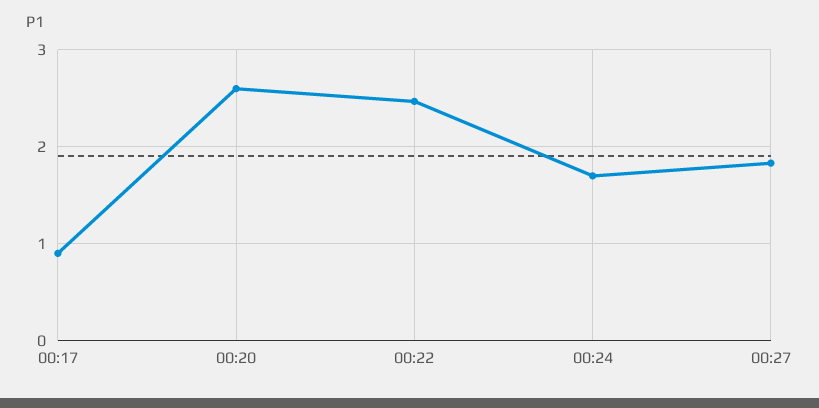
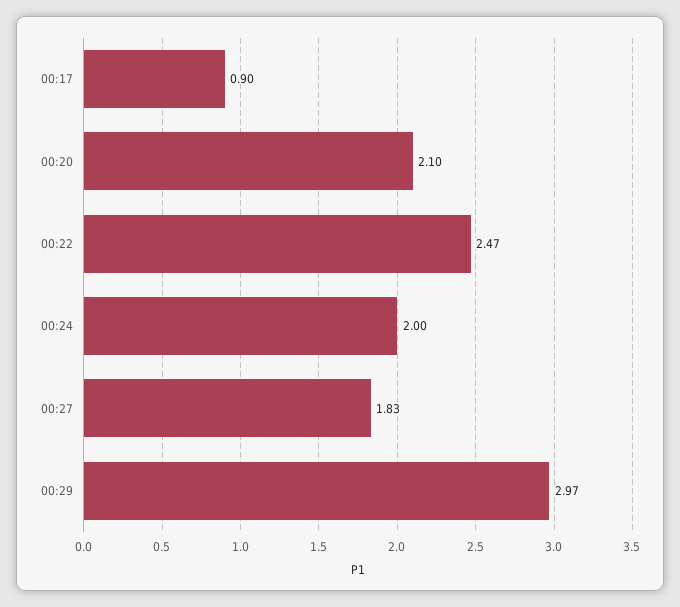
00:20: 2.6 -> 2.1
00:24: 1.7 -> 2
00:29: none -> 2.97

